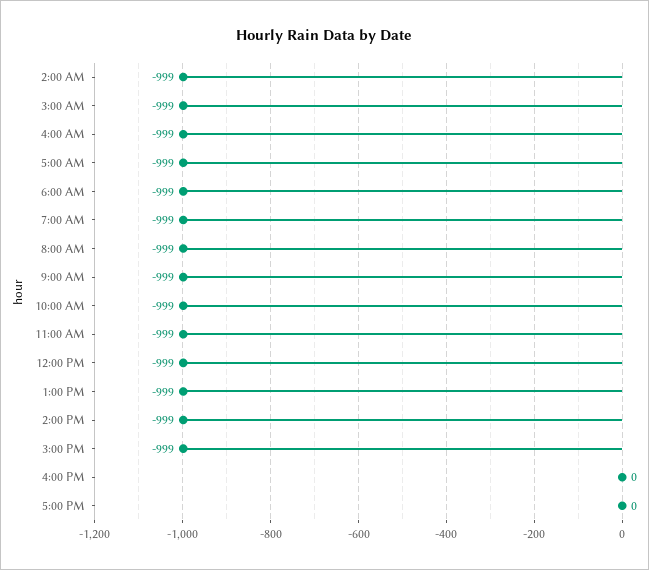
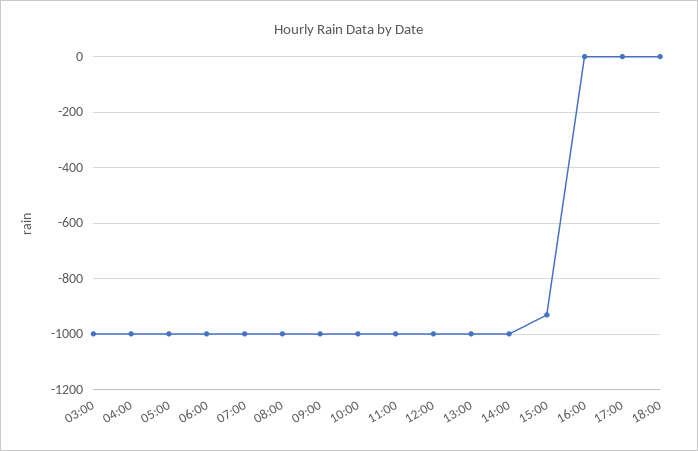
2:00 AM: -999 -> none
3:00 PM: -999 -> -925
18:00: none -> 0

